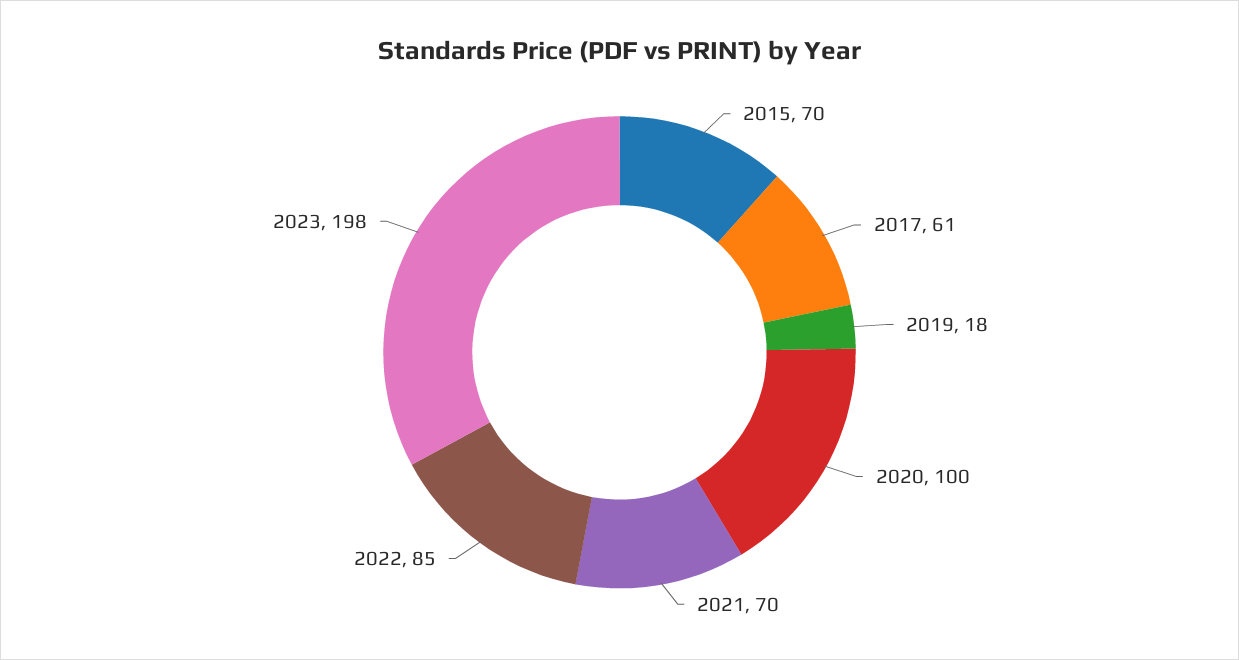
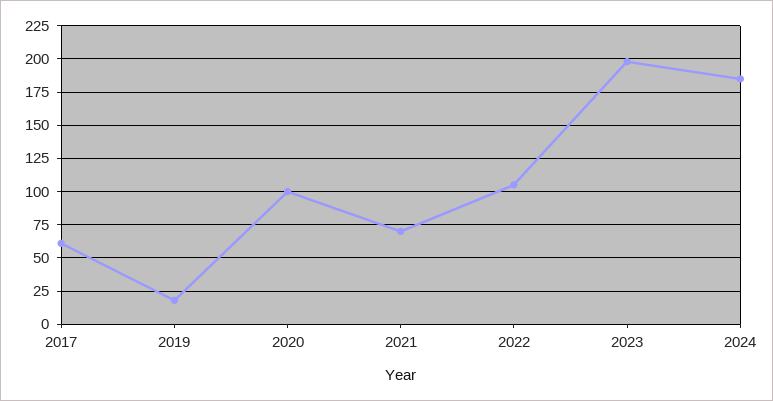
2015: 70 -> none
2022: 85 -> 105
2024: none -> 185

